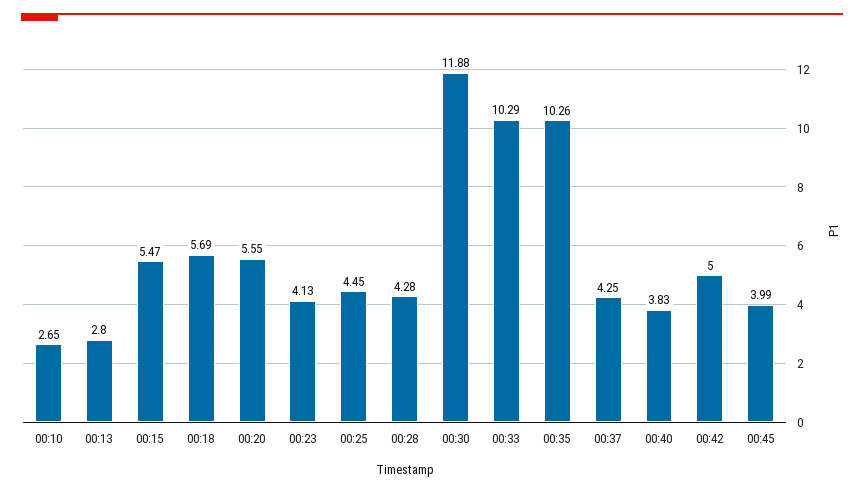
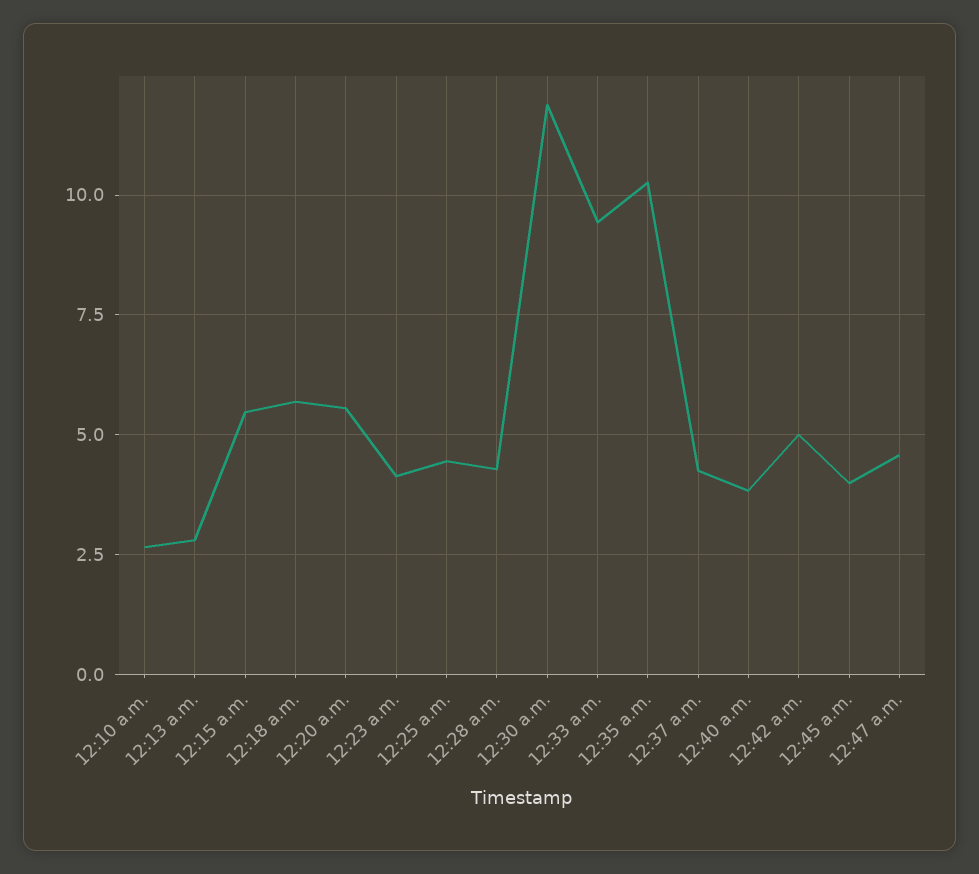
00:33: 10.29 -> 9.5
12:47 a.m.: none -> 4.5

